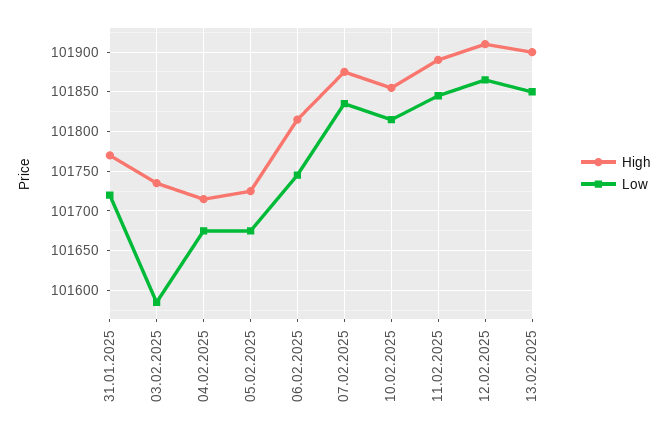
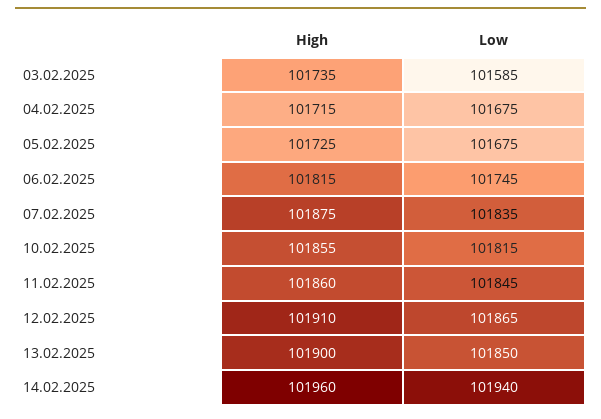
High, 31.01.2025: 101770 -> none
Low, 31.01.2025: 101720 -> none
High, 11.02.2025: 101890 -> 101860
High, 14.02.2025: none -> 101960
Low, 14.02.2025: none -> 101940

